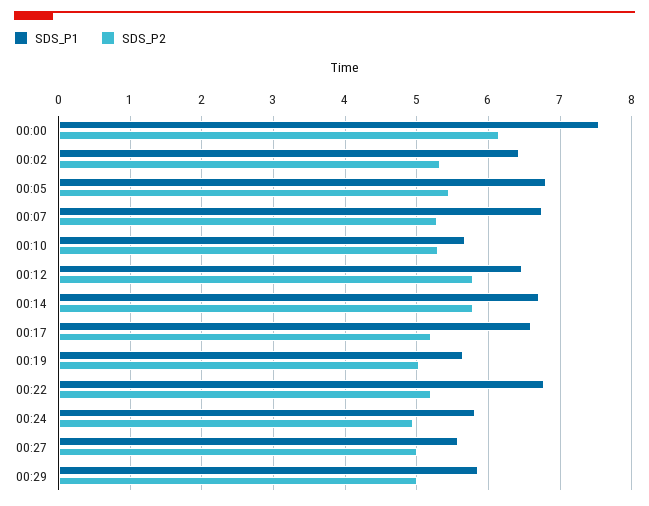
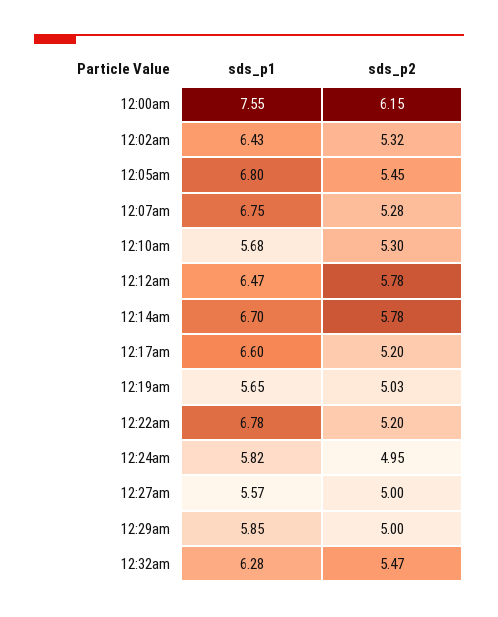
SDS_P1, 12:32am: none -> 6.28
SDS_P2, 12:32am: none -> 5.47

